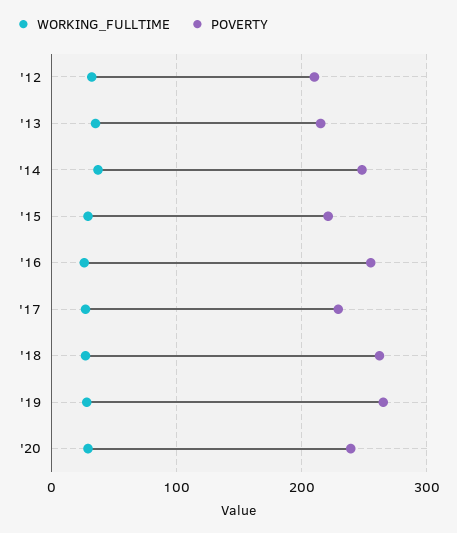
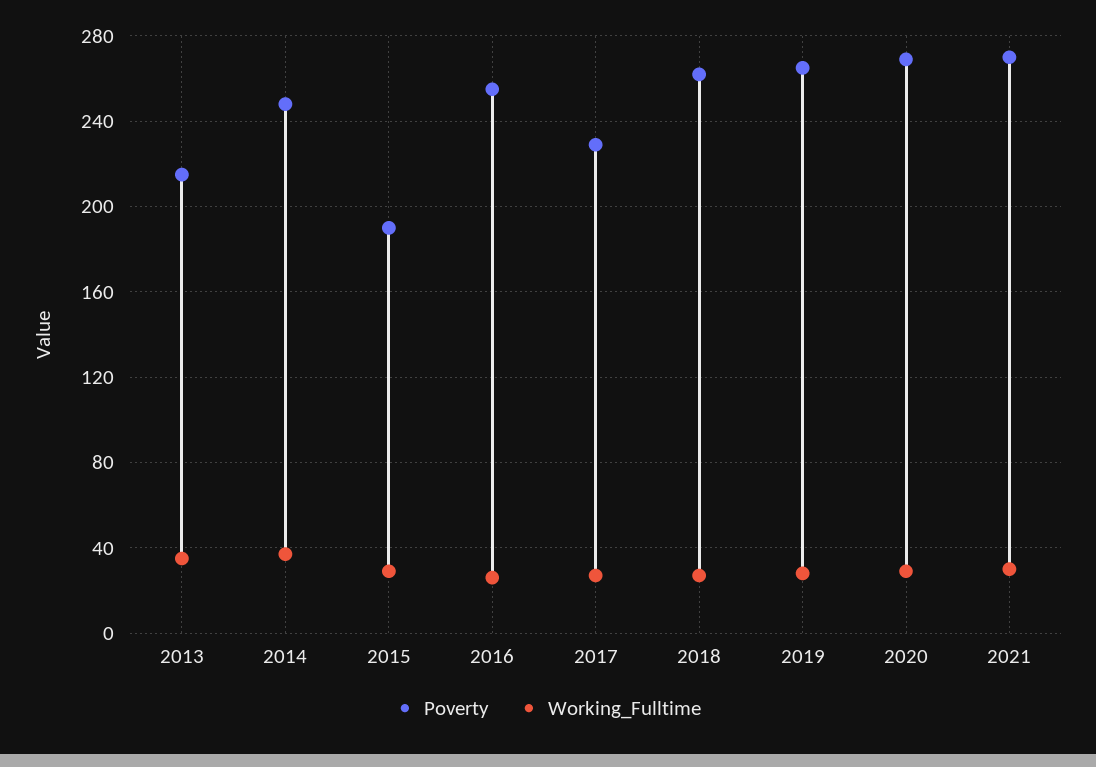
WORKING_FULLTIME, '12: 30 -> none
POVERTY, '12: 210 -> none
POVERTY, '15: 220 -> 190
POVERTY, '20: 240 -> 270
POVERTY, 2021: none -> 270
WORKING_FULLTIME, 2021: none -> 30

